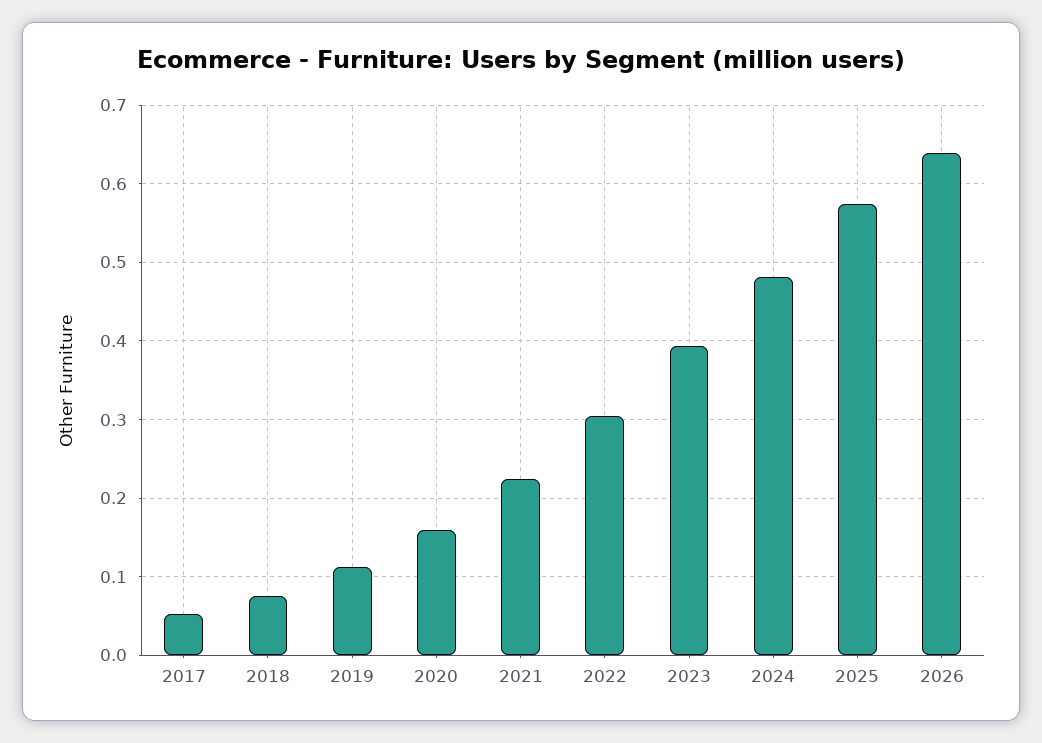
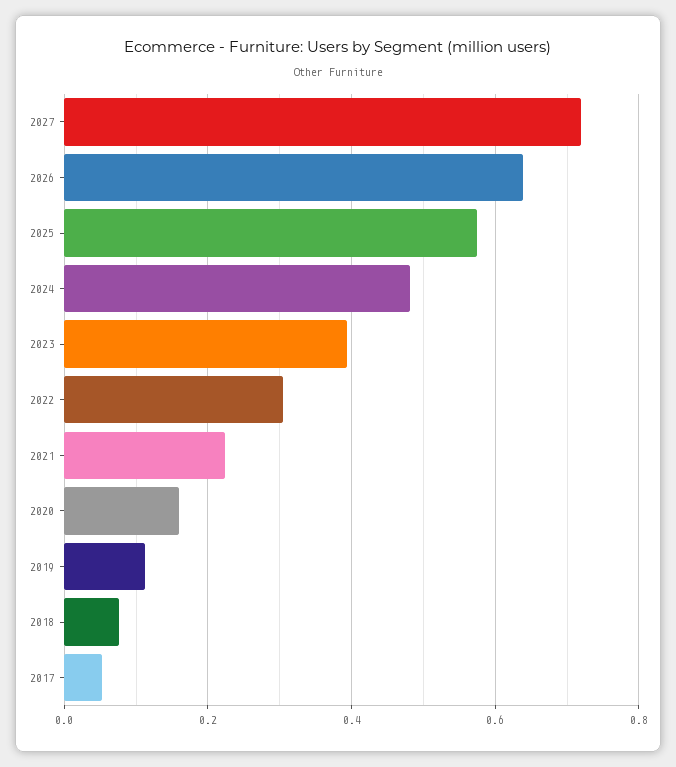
2027: none -> 0.72

